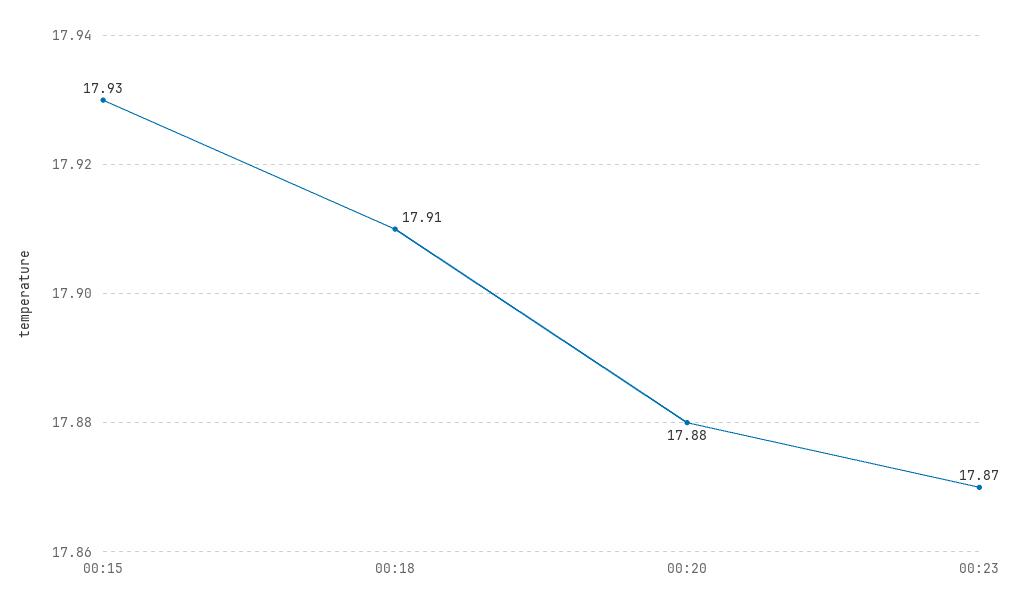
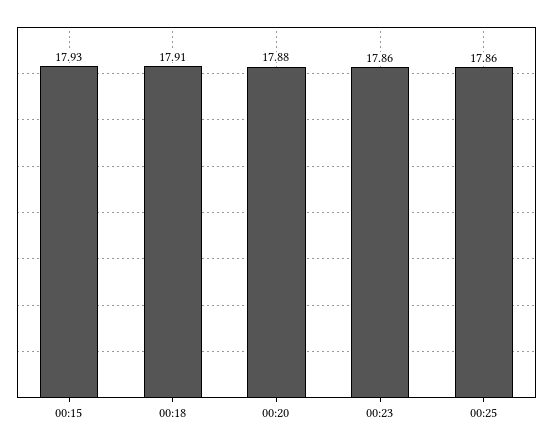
00:23: 17.87 -> 17.86
00:25: none -> 17.86

